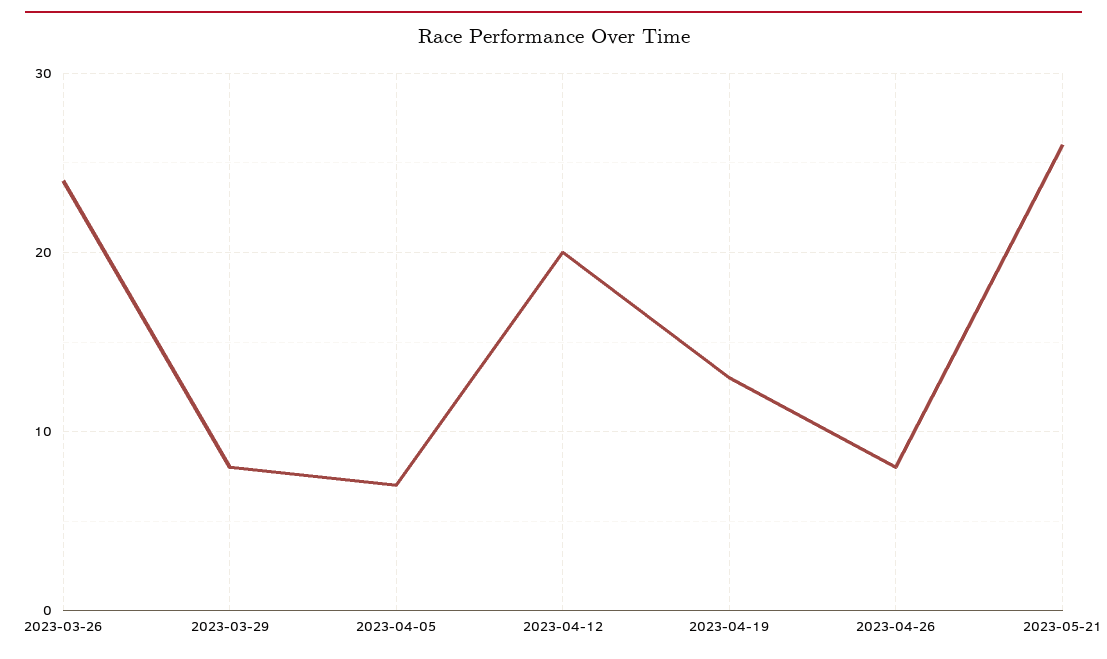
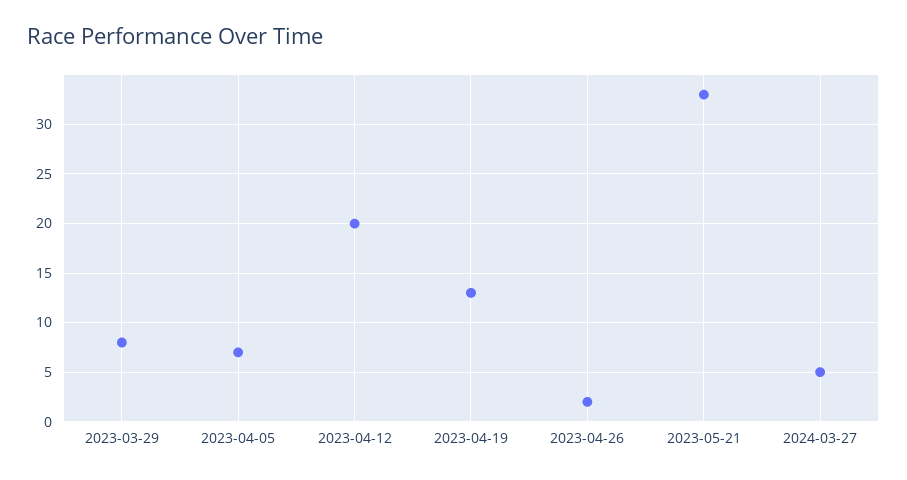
2023-03-26: 24 -> none
2023-04-26: 8 -> 2
2023-05-21: 26 -> 33
2024-03-27: none -> 5

